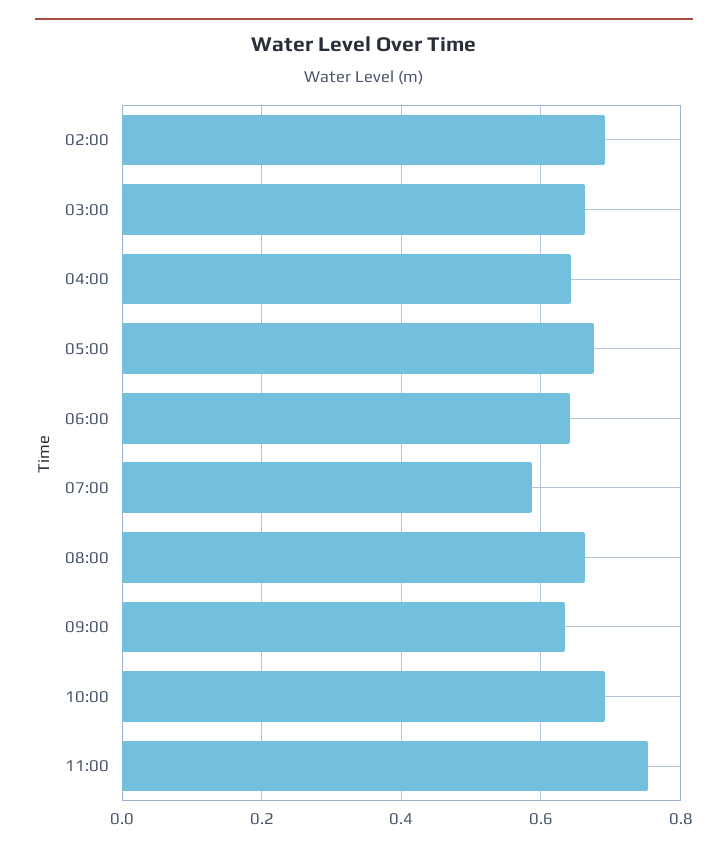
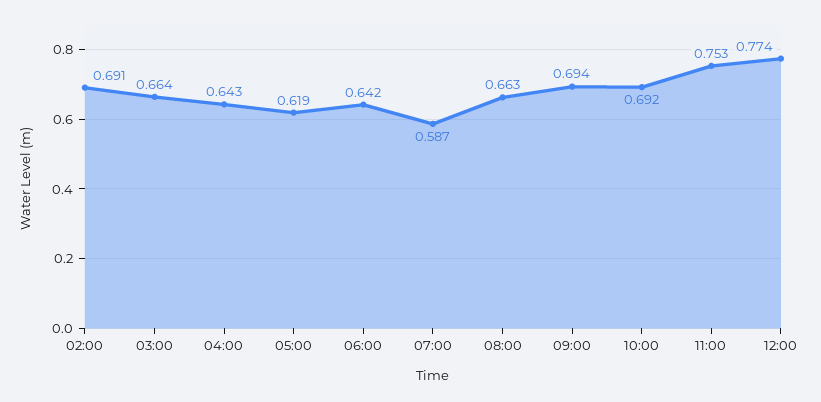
05:00: 0.68 -> 0.619
09:00: 0.64 -> 0.694
12:00: none -> 0.774

